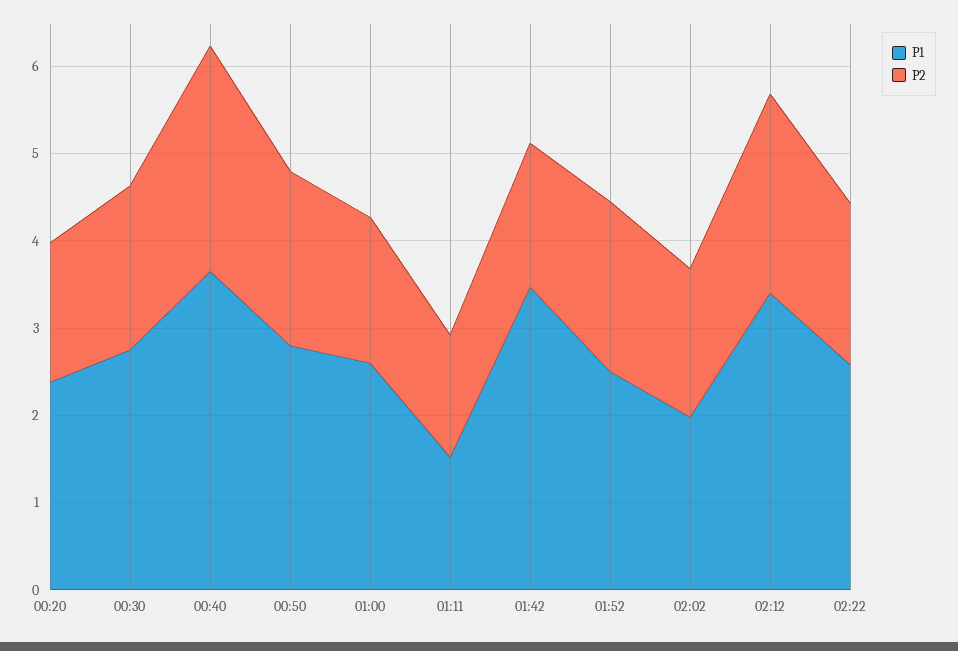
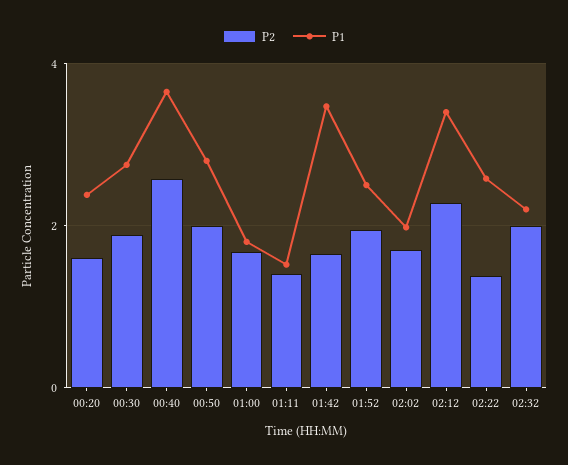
P1, 01:00: 2.6 -> 1.8
P2, 02:22: 1.8 -> 1.4
P2, 02:32: none -> 2
P1, 02:32: none -> 2.2

